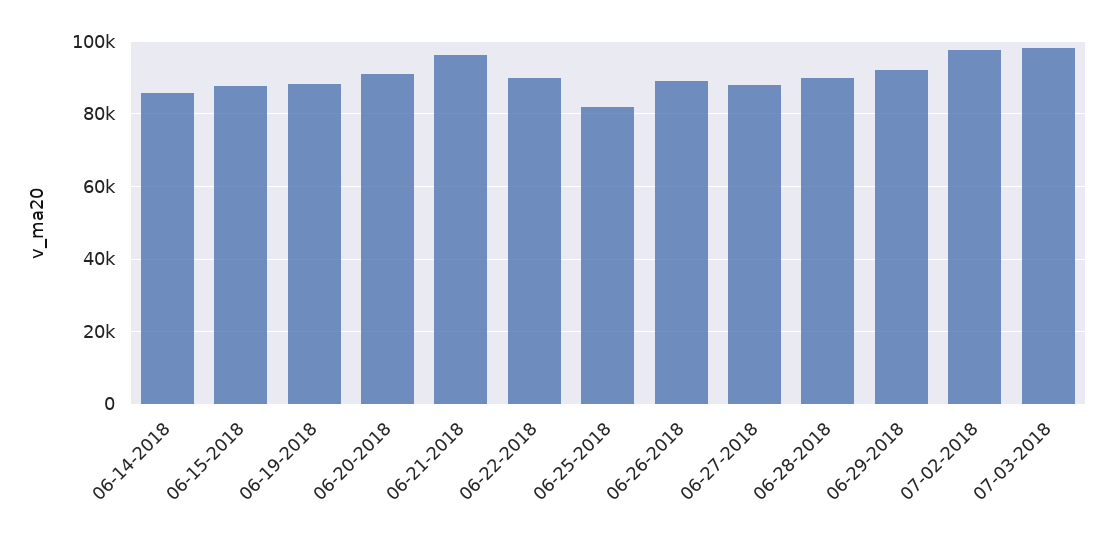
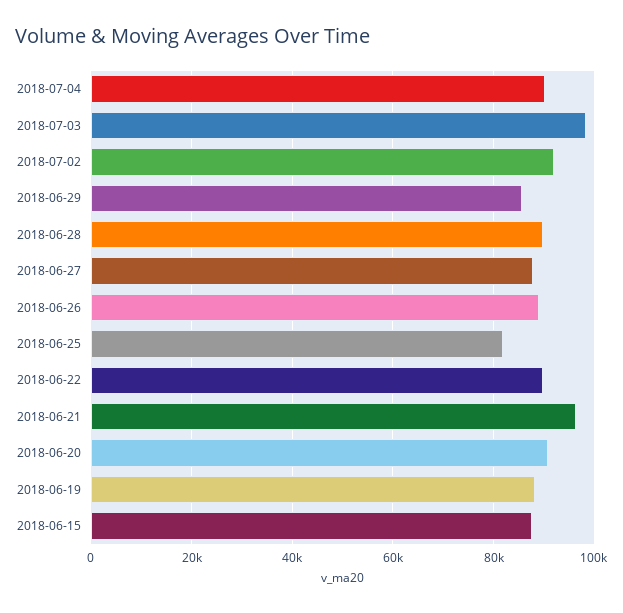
06-14-2018: 86000 -> none
06-29-2018: 92000 -> 86000
07-02-2018: 98000 -> 92000
2018-07-04: none -> 90000

